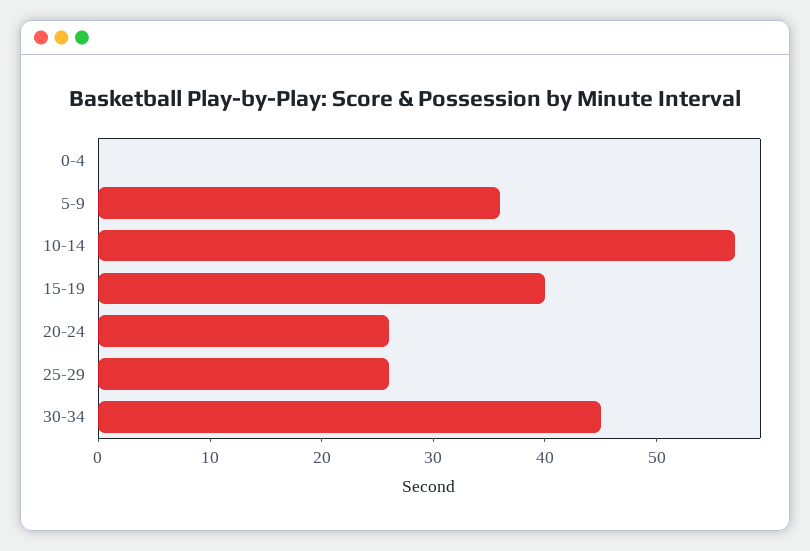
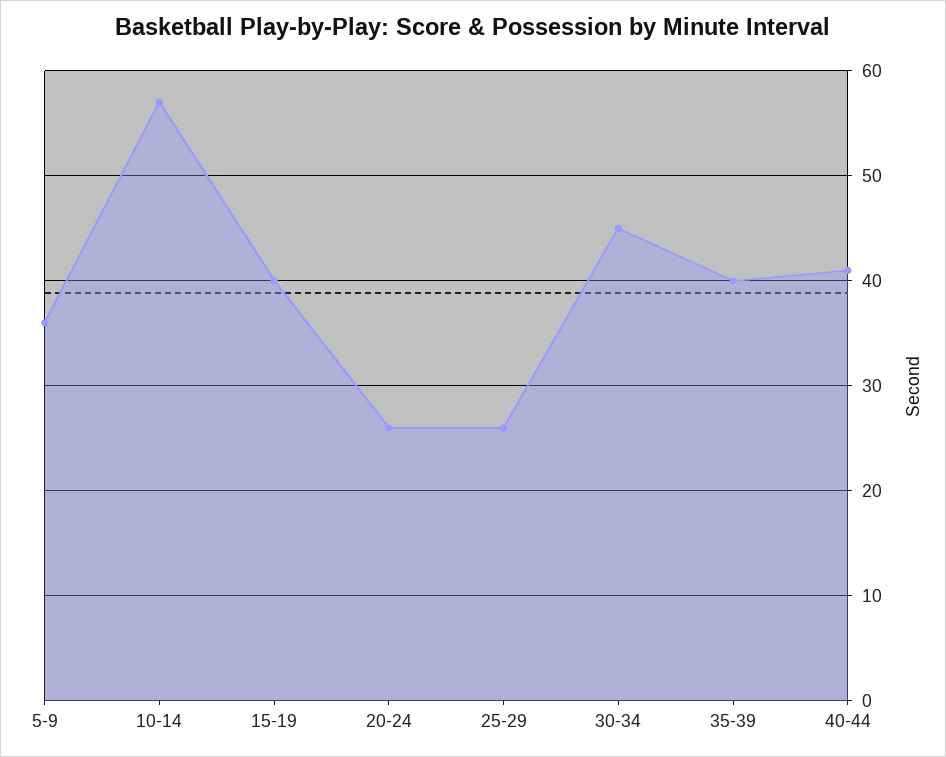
0-4: 0 -> none
35-39: none -> 40
40-44: none -> 41

